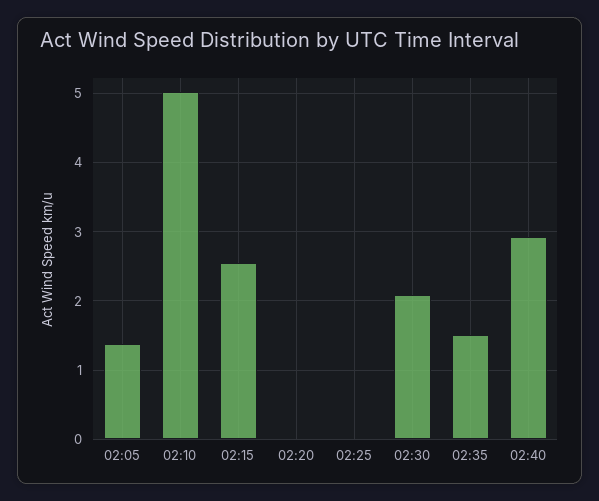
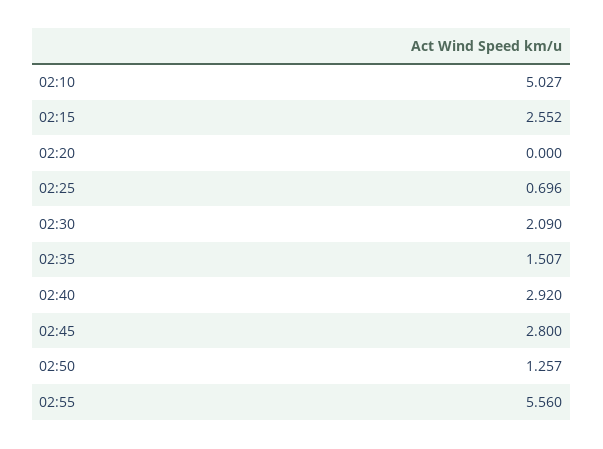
02:05: 1.4 -> none
02:25: 0 -> 0.696
02:45: none -> 2.8
02:50: none -> 1.257
02:55: none -> 5.56

